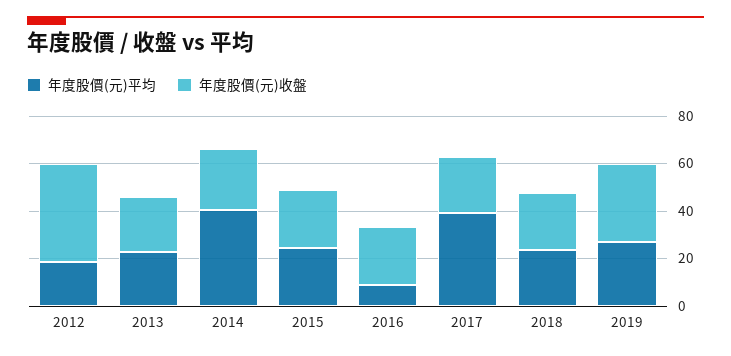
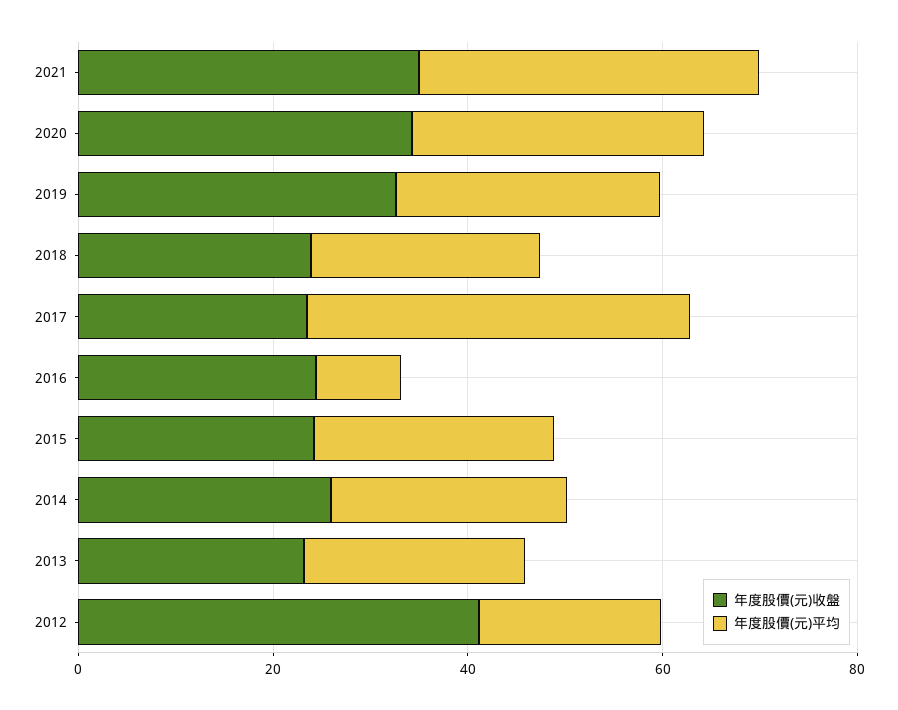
年度股價(元)平均, 2014: 40 -> 25
年度股價(元)收盤, 2021: none -> 35
年度股價(元)平均, 2021: none -> 35
年度股價(元)收盤, 2020: none -> 35
年度股價(元)平均, 2020: none -> 30

